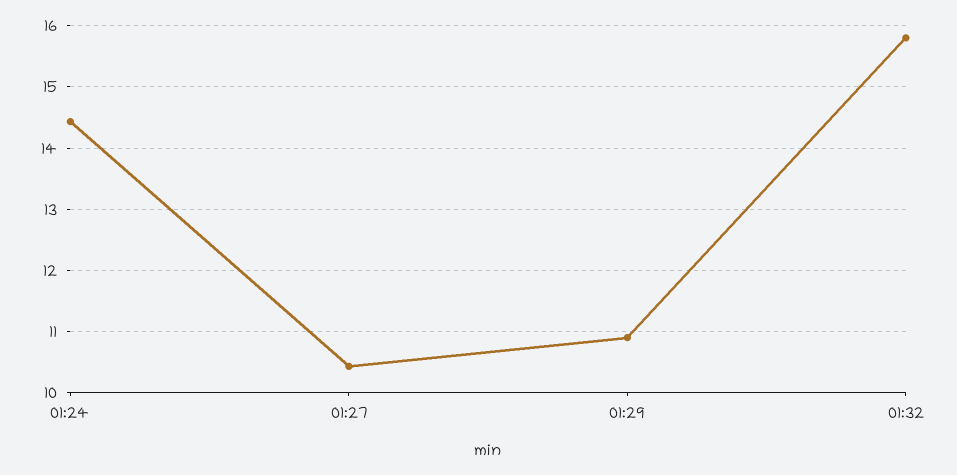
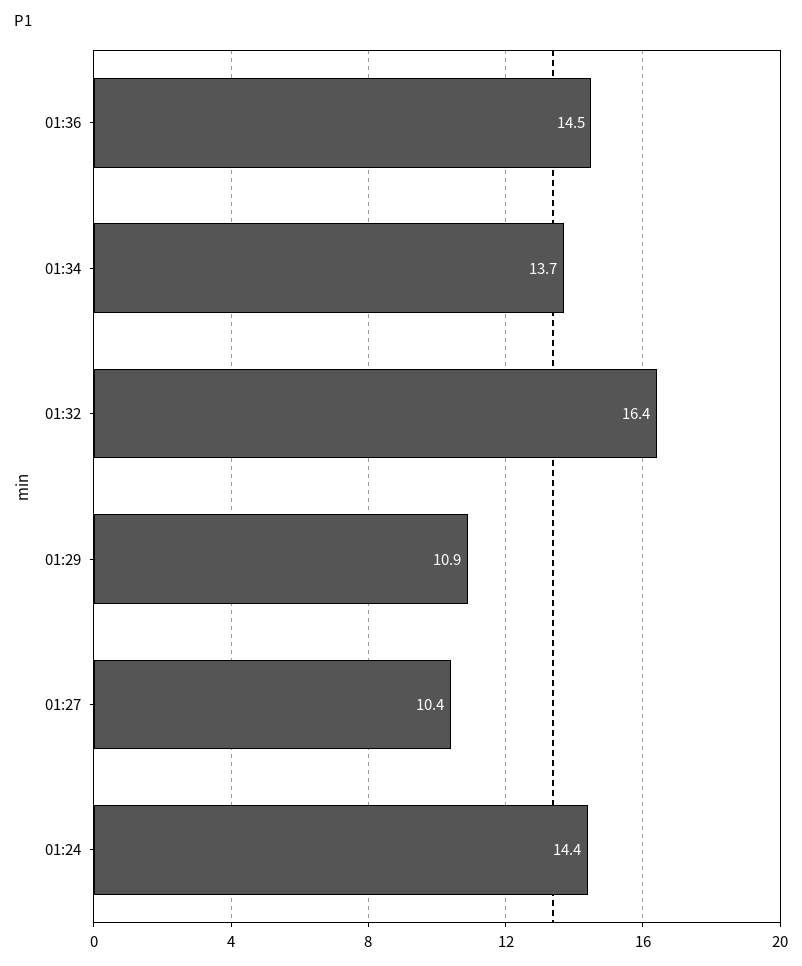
01:32: 15.8 -> 16.4
01:36: none -> 14.5
01:34: none -> 13.7

